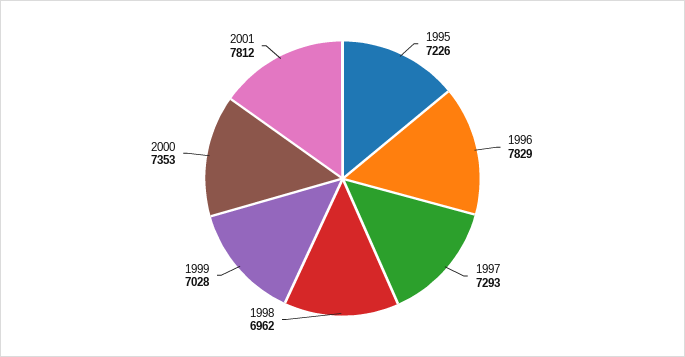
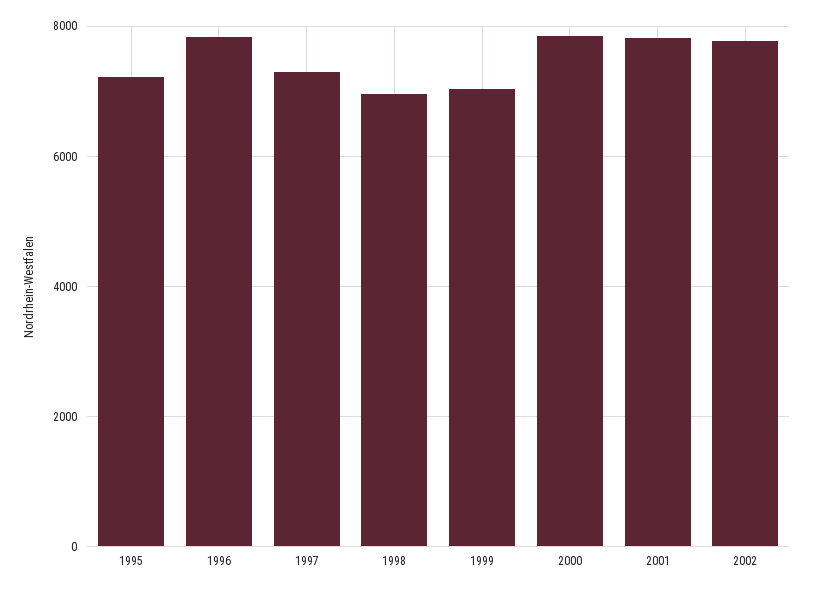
2000: 7353 -> 7800
2002: none -> 7800

